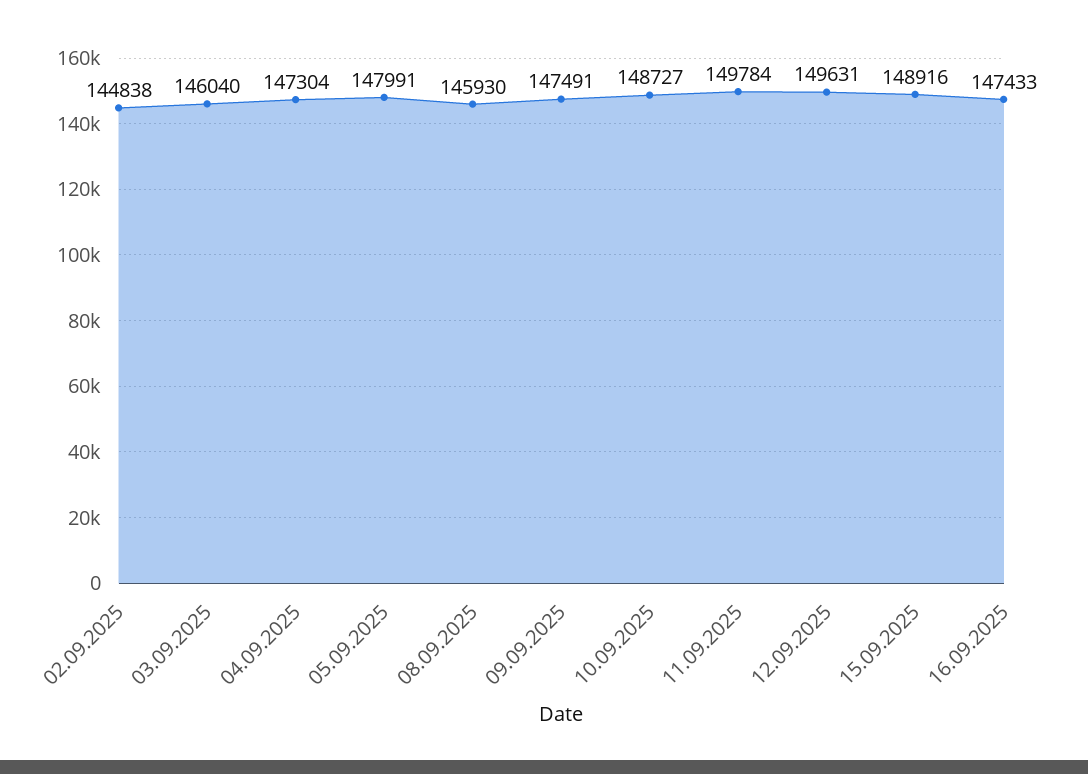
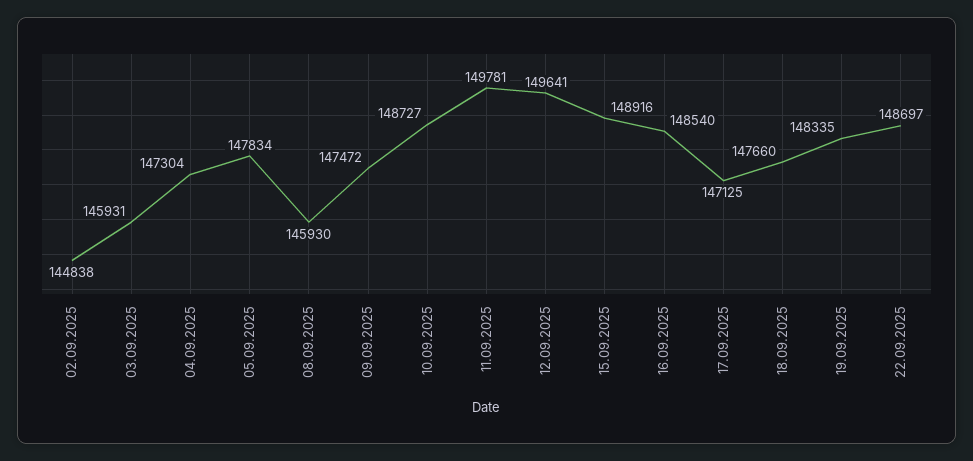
03.09.2025: 146040 -> 145931
05.09.2025: 147991 -> 147834
09.09.2025: 147491 -> 147472
11.09.2025: 149784 -> 149781
12.09.2025: 149631 -> 149641
16.09.2025: 147433 -> 148540
17.09.2025: none -> 147125
18.09.2025: none -> 147660
19.09.2025: none -> 148335
22.09.2025: none -> 148697

